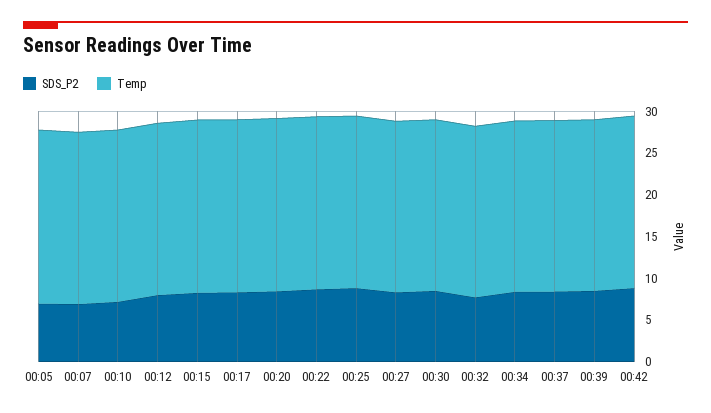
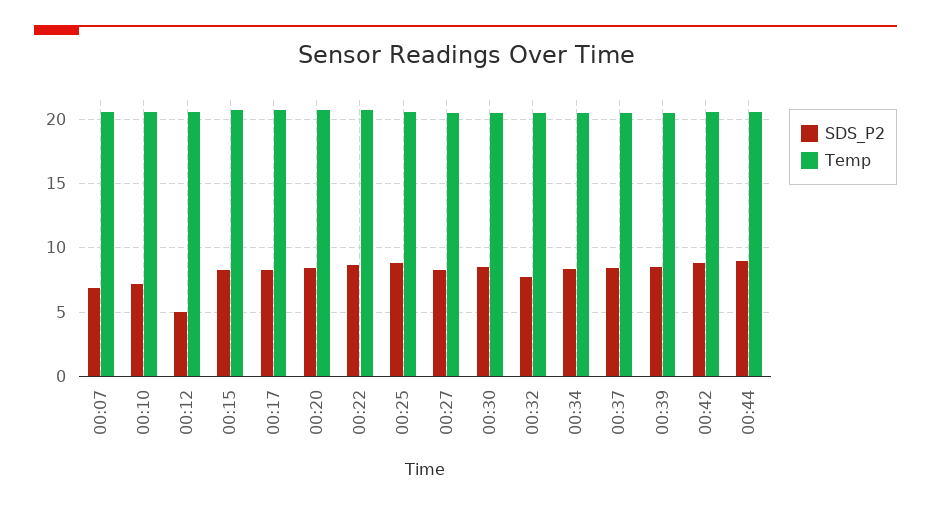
SDS_P2, 00:05: 7 -> none
Temp, 00:05: 21 -> none
SDS_P2, 00:12: 8 -> 5
SDS_P2, 00:44: none -> 9
Temp, 00:44: none -> 20.5

